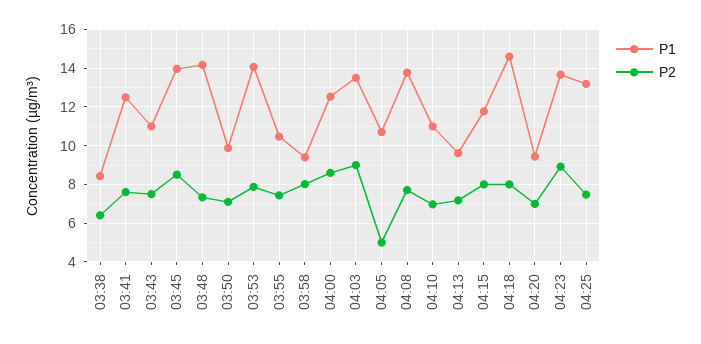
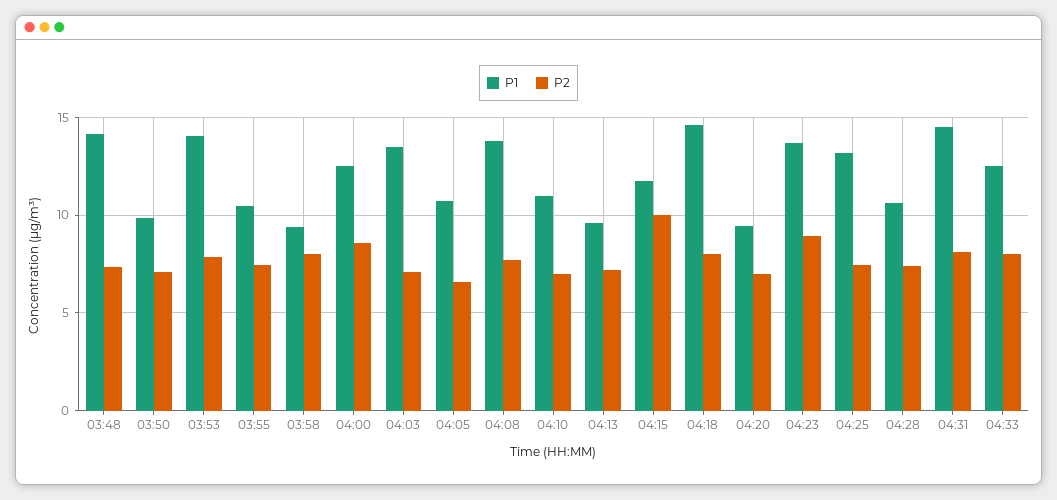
P1, 03:38: 8.5 -> none
P2, 03:38: 6.5 -> none
P1, 03:41: 12.5 -> none
P2, 03:41: 7.5 -> none
P1, 03:43: 11 -> none
P2, 03:43: 7.5 -> none
P1, 03:45: 14 -> none
P2, 03:45: 8.5 -> none
P2, 04:03: 9 -> 7
P2, 04:05: 5 -> 6.5
P2, 04:15: 8 -> 10
P1, 04:28: none -> 10.5
P2, 04:28: none -> 7.5
P1, 04:31: none -> 14.5
P2, 04:31: none -> 8
P1, 04:33: none -> 12.5
P2, 04:33: none -> 8

